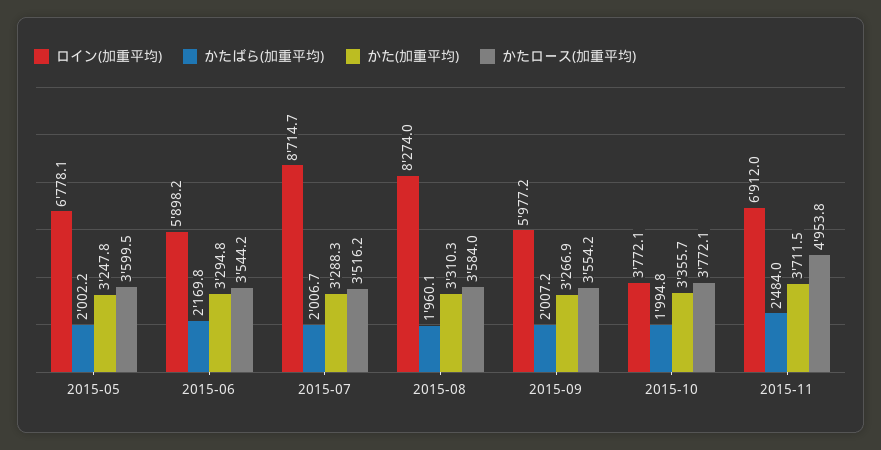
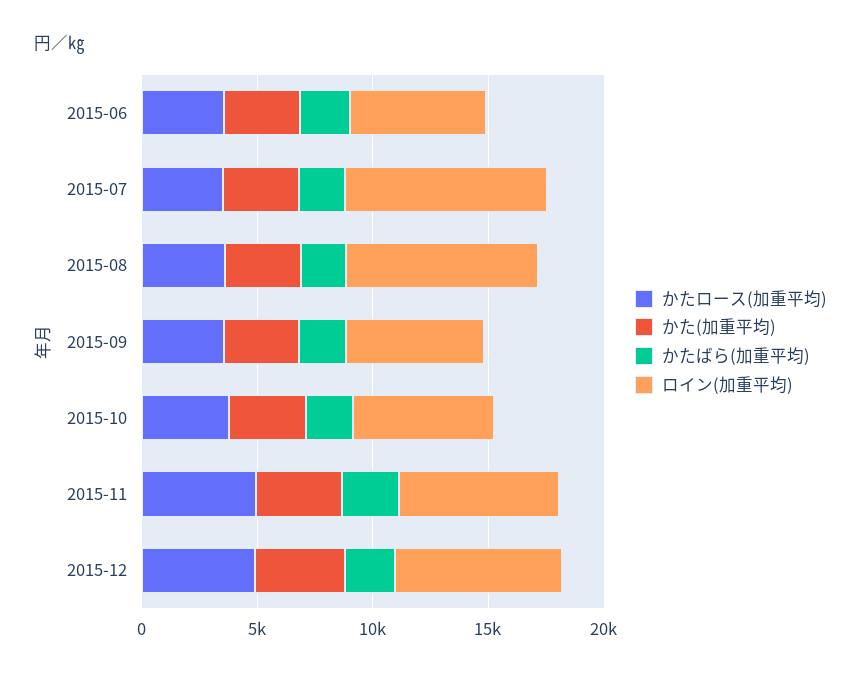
ロイン(加重平均), 2015-05: 6778.1 -> none
かたばら(加重平均), 2015-05: 2002.2 -> none
かた(加重平均), 2015-05: 3247.8 -> none
かたロース(加重平均), 2015-05: 3599.5 -> none
ロイン(加重平均), 2015-10: 3772.1 -> 6000
かたロース(加重平均), 2015-12: none -> 5000
かた(加重平均), 2015-12: none -> 4000
かたばら(加重平均), 2015-12: none -> 2000
ロイン(加重平均), 2015-12: none -> 7000

